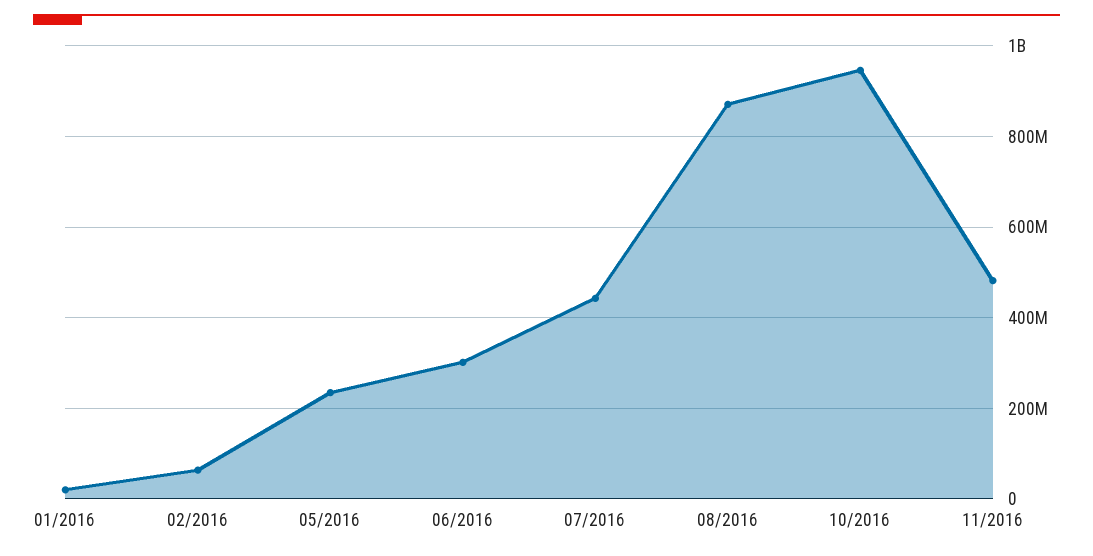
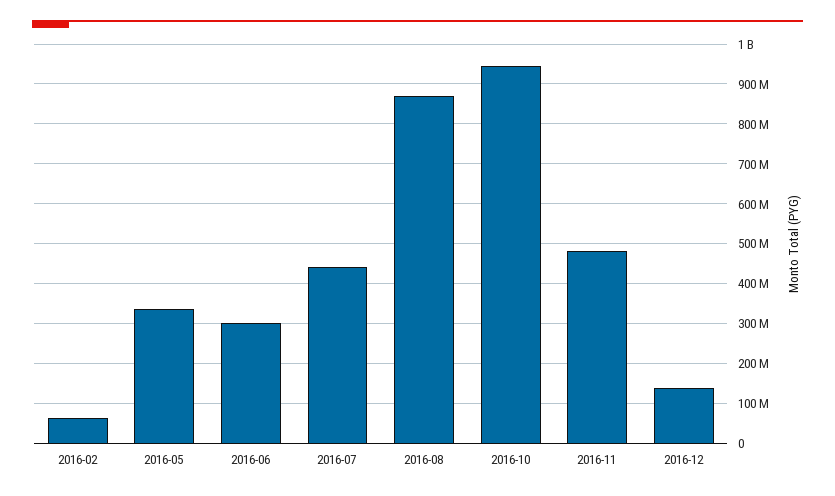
01/2016: 20000000 -> none
05/2016: 240000000 -> 340000000
2016-12: none -> 140000000

